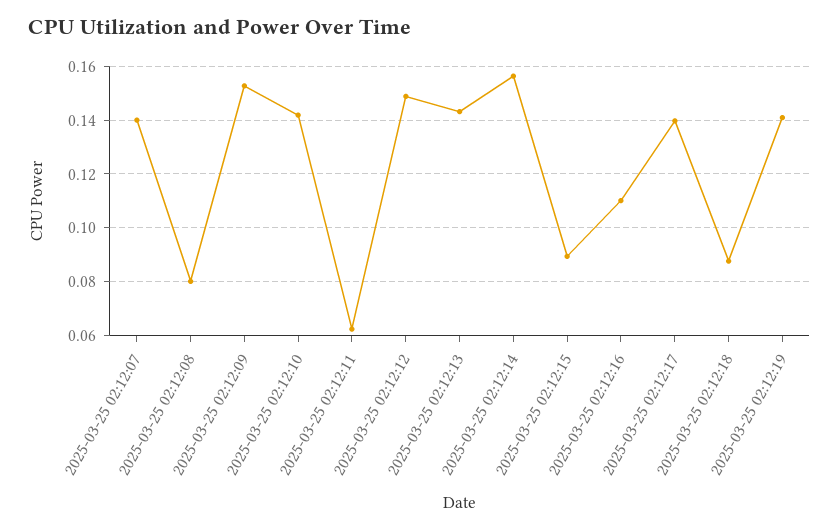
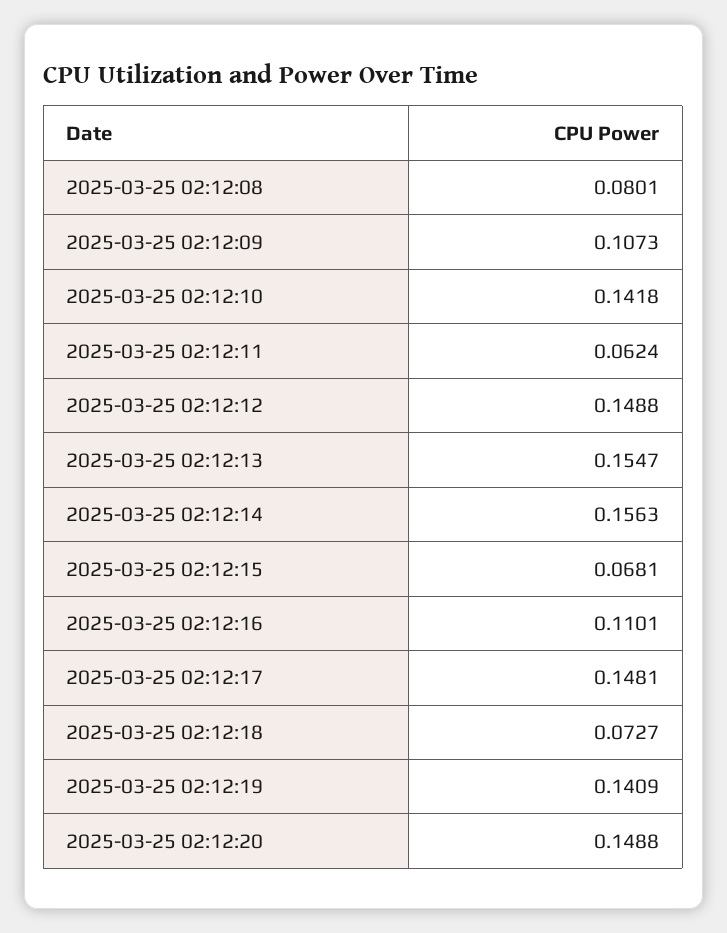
2025-03-25 02:12:07: 0.14 -> none
2025-03-25 02:12:09: 0.1525 -> 0.1073
2025-03-25 02:12:13: 0.1425 -> 0.1547
2025-03-25 02:12:15: 0.09 -> 0.0681
2025-03-25 02:12:17: 0.14 -> 0.1481
2025-03-25 02:12:18: 0.0875 -> 0.0727
2025-03-25 02:12:20: none -> 0.1488

